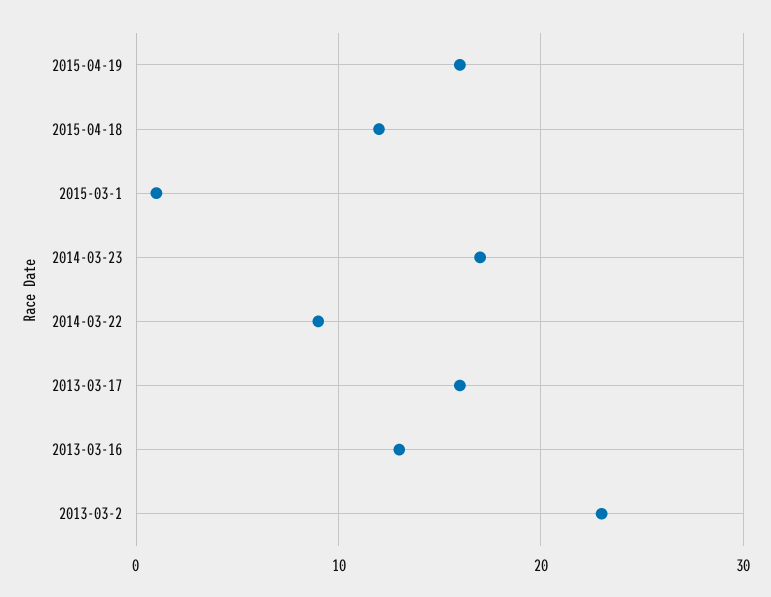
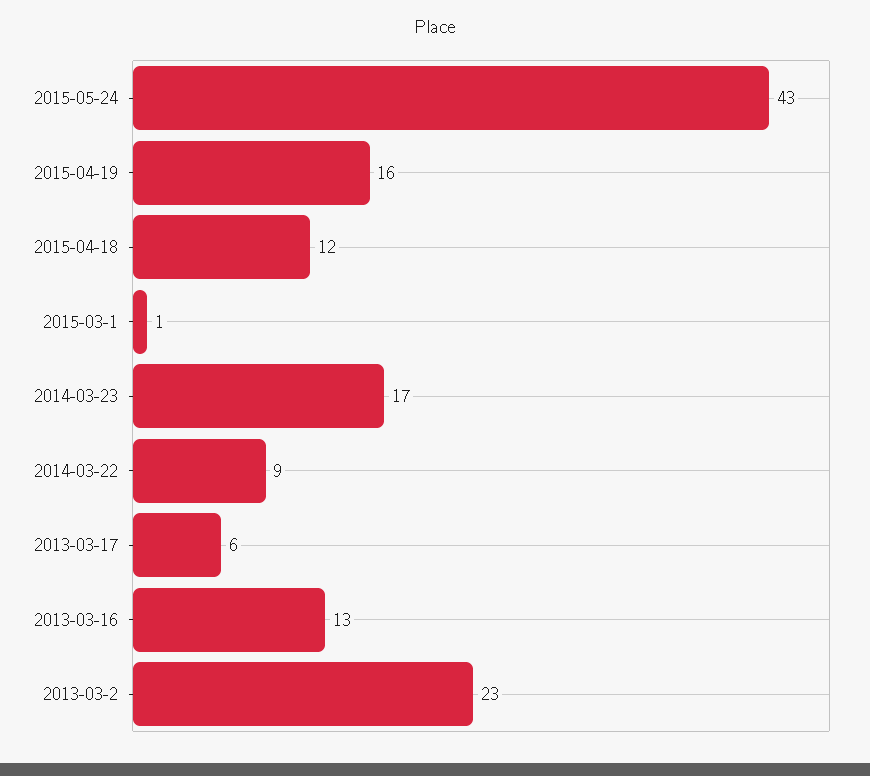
2013-03-17: 16 -> 6
2015-05-24: none -> 43

